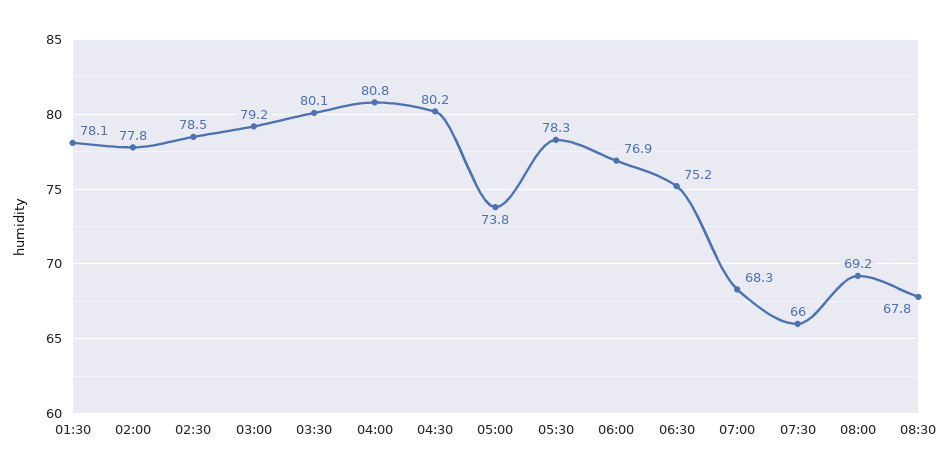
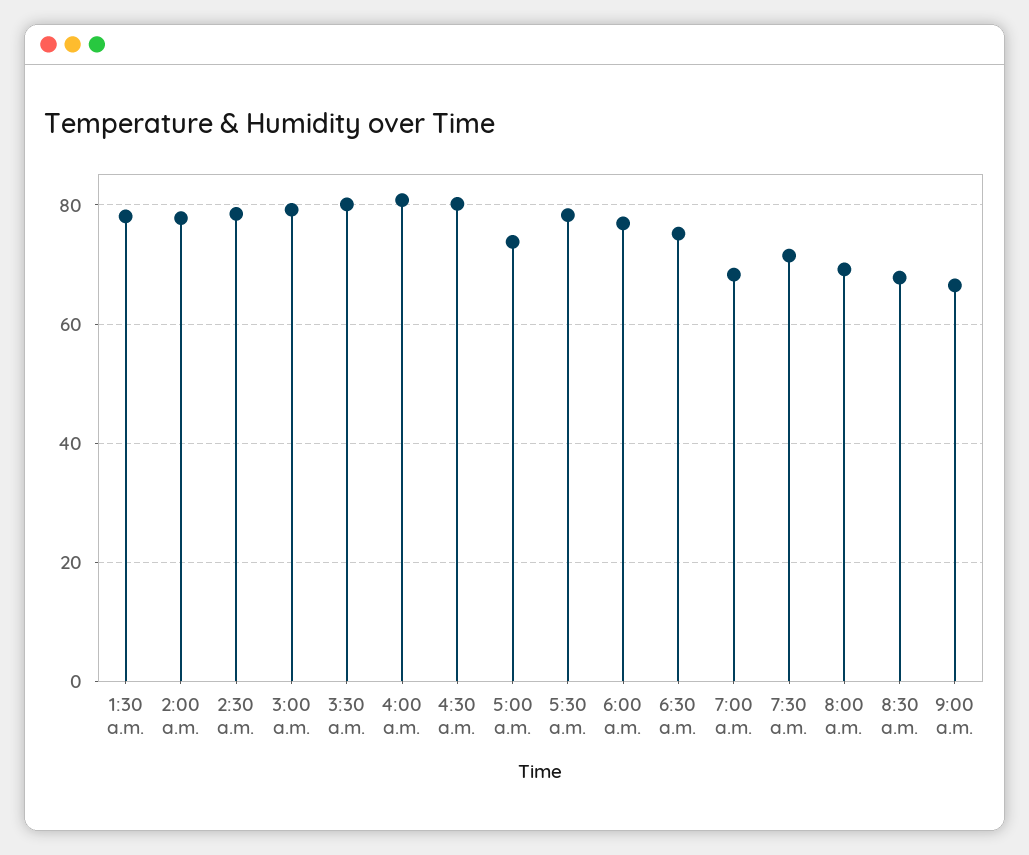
07:30: 66 -> 72
9:00 a.m.: none -> 66

